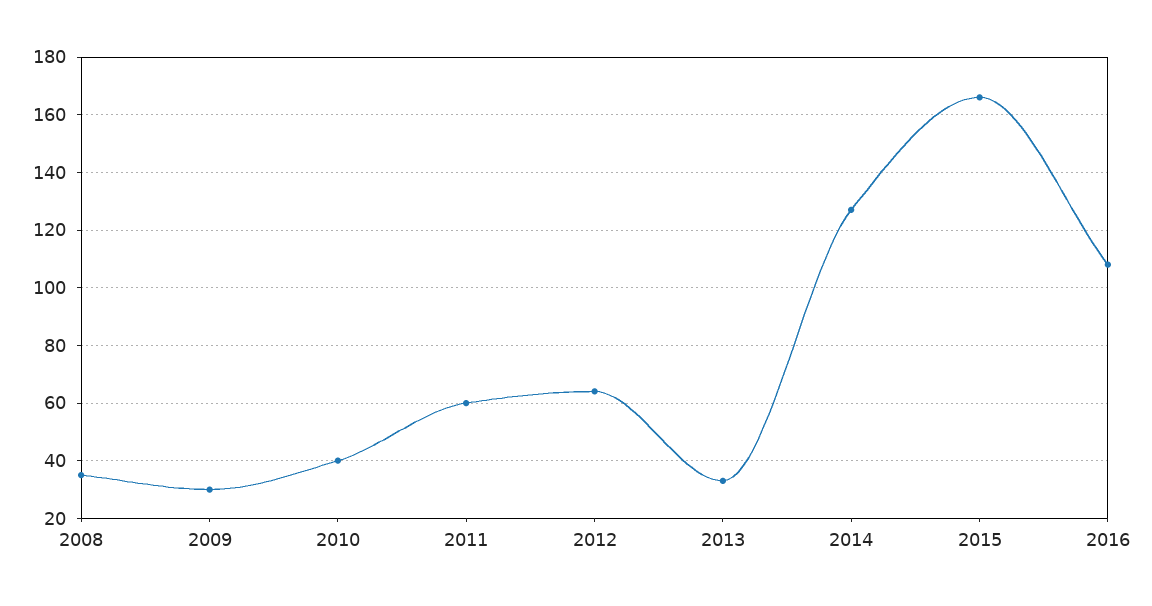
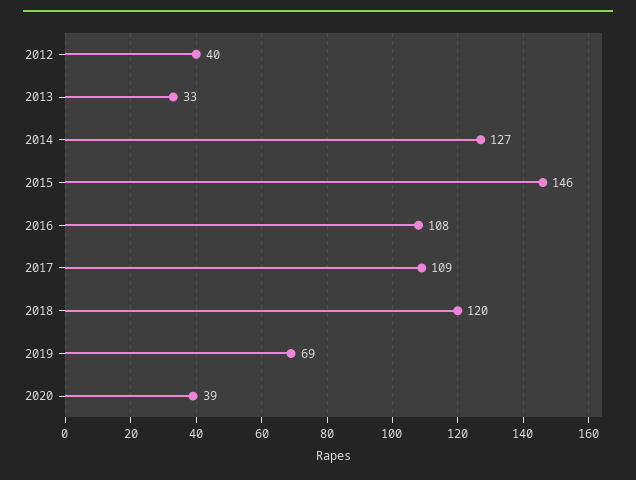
2008: 35 -> none
2009: 30 -> none
2010: 40 -> none
2011: 60 -> none
2012: 65 -> 40
2015: 165 -> 146
2017: none -> 109
2018: none -> 120
2019: none -> 69
2020: none -> 39

